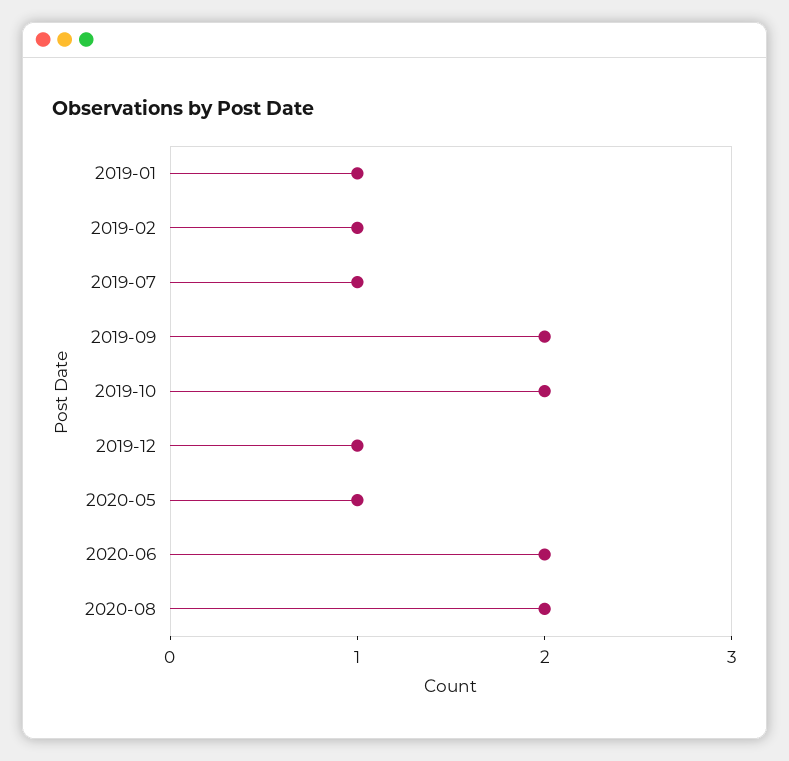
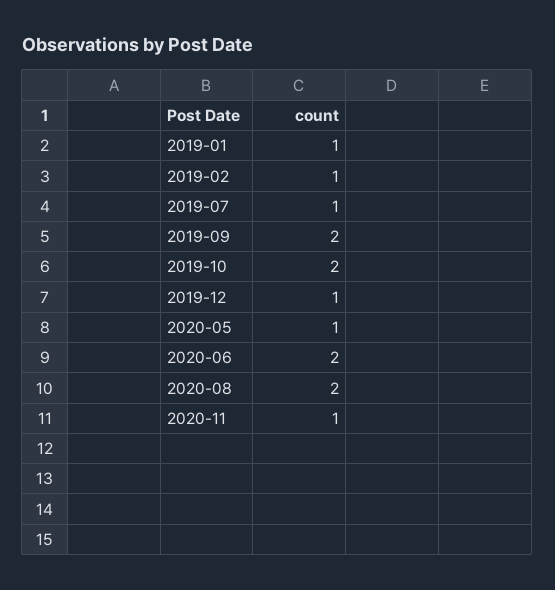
2020-11: none -> 1

